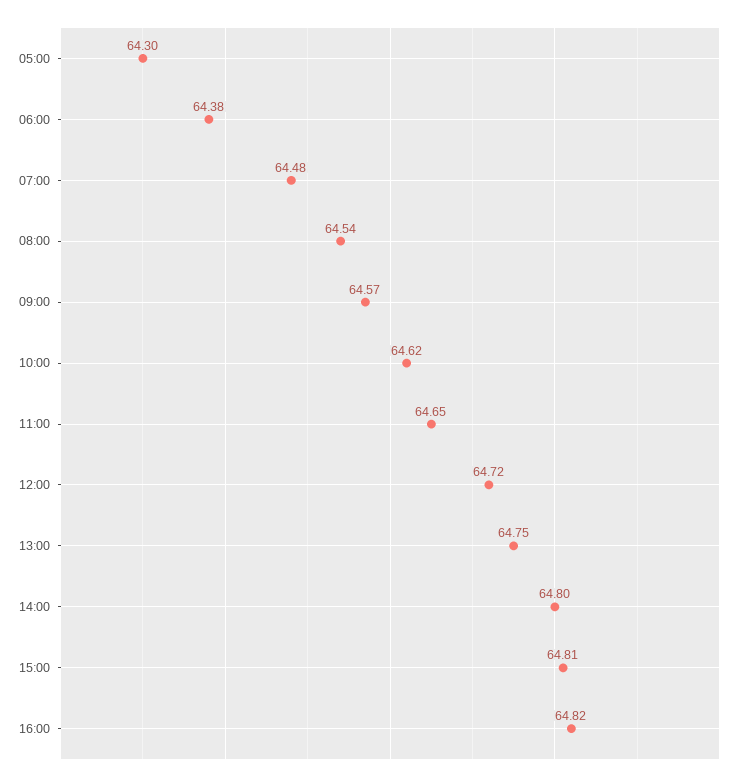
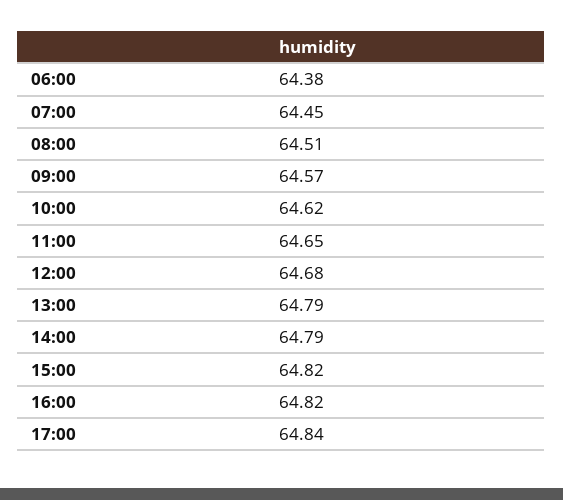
05:00: 64.3 -> none
07:00: 64.48 -> 64.45
08:00: 64.54 -> 64.51
12:00: 64.72 -> 64.68
13:00: 64.75 -> 64.79
14:00: 64.8 -> 64.79
15:00: 64.81 -> 64.82
17:00: none -> 64.84

